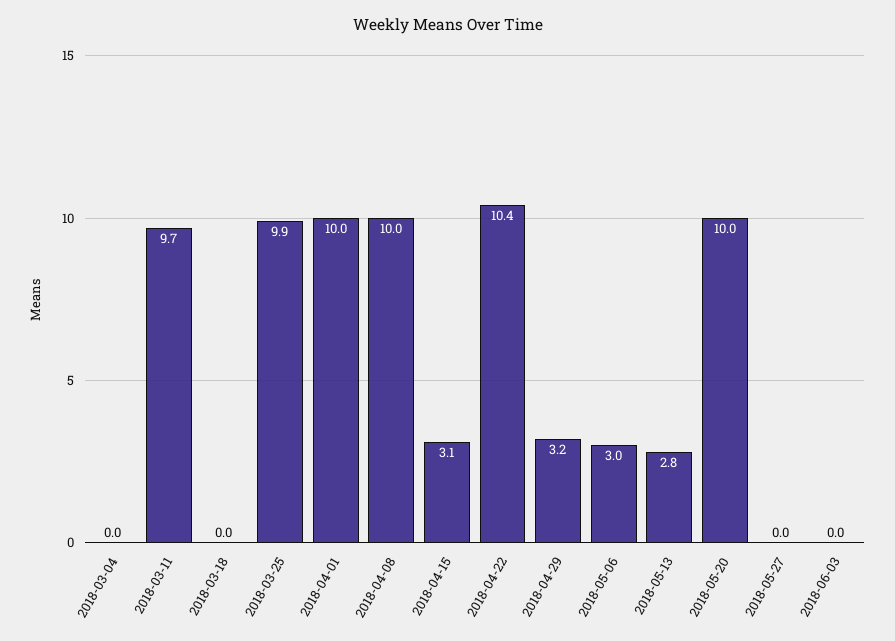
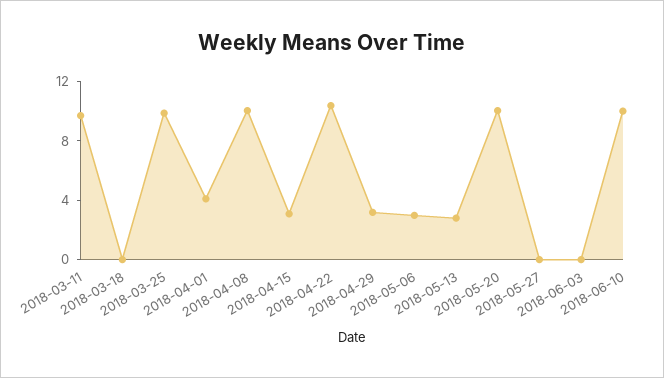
2018-03-04: 0 -> none
2018-04-01: 10 -> 4
2018-06-10: none -> 10

